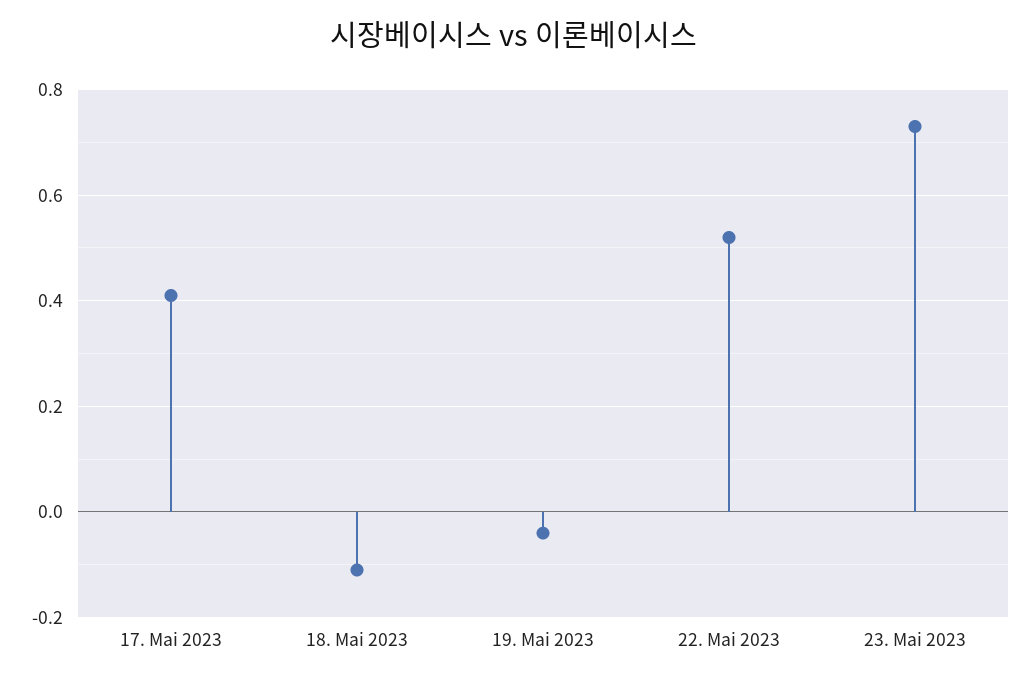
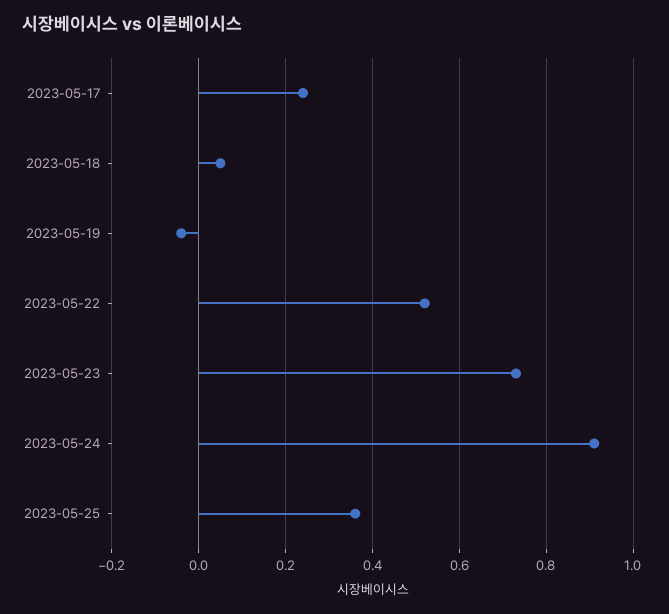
17. Mai 2023: 0.4 -> 0.25
18. Mai 2023: -0.1 -> 0.05
2023-05-24: none -> 0.9
2023-05-25: none -> 0.35

